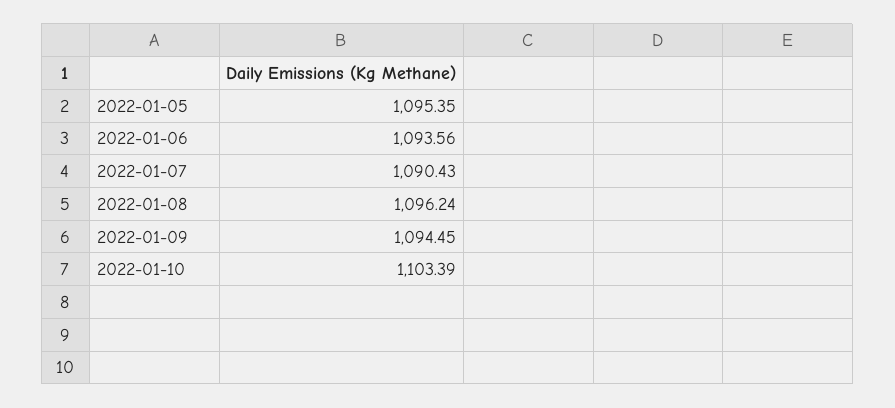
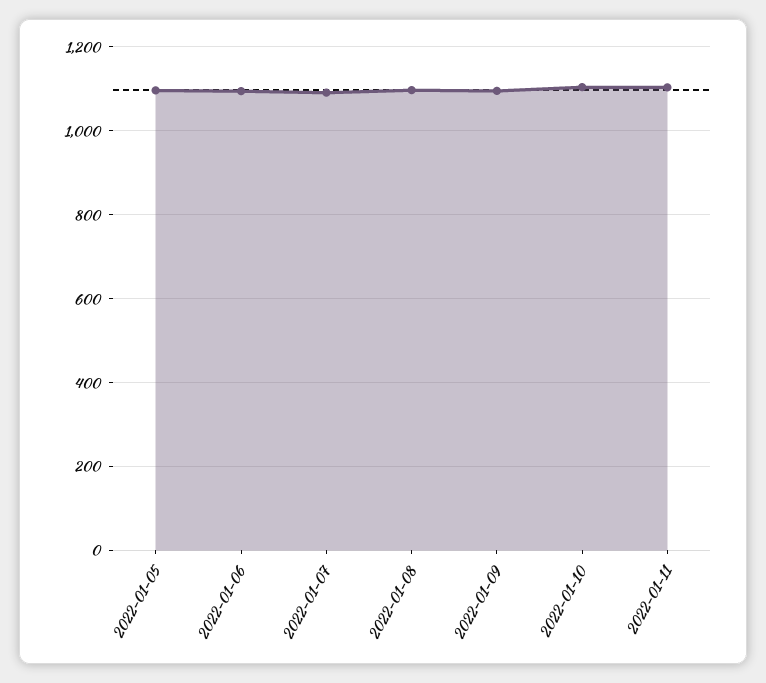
2022-01-11: none -> 1100

